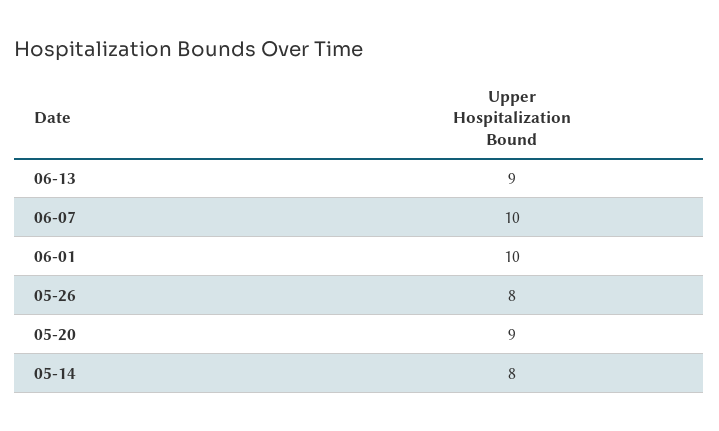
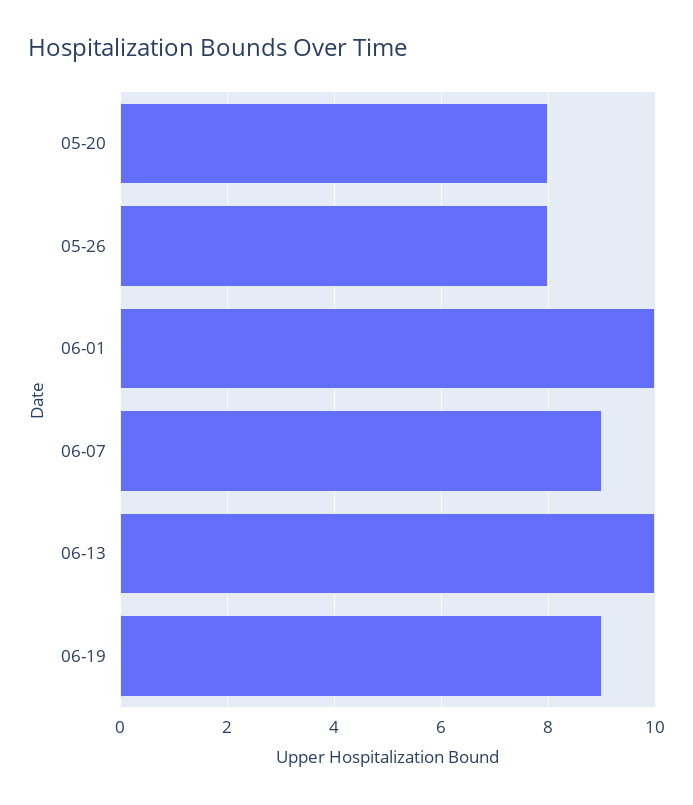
06-13: 9 -> 10
06-07: 10 -> 9
05-20: 9 -> 8
05-14: 8 -> none
06-19: none -> 9

